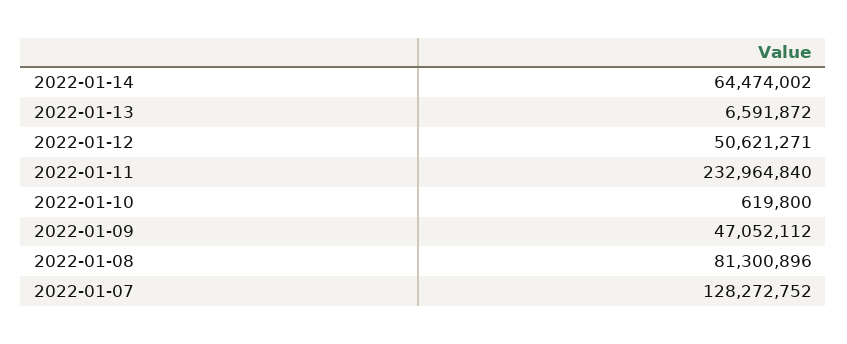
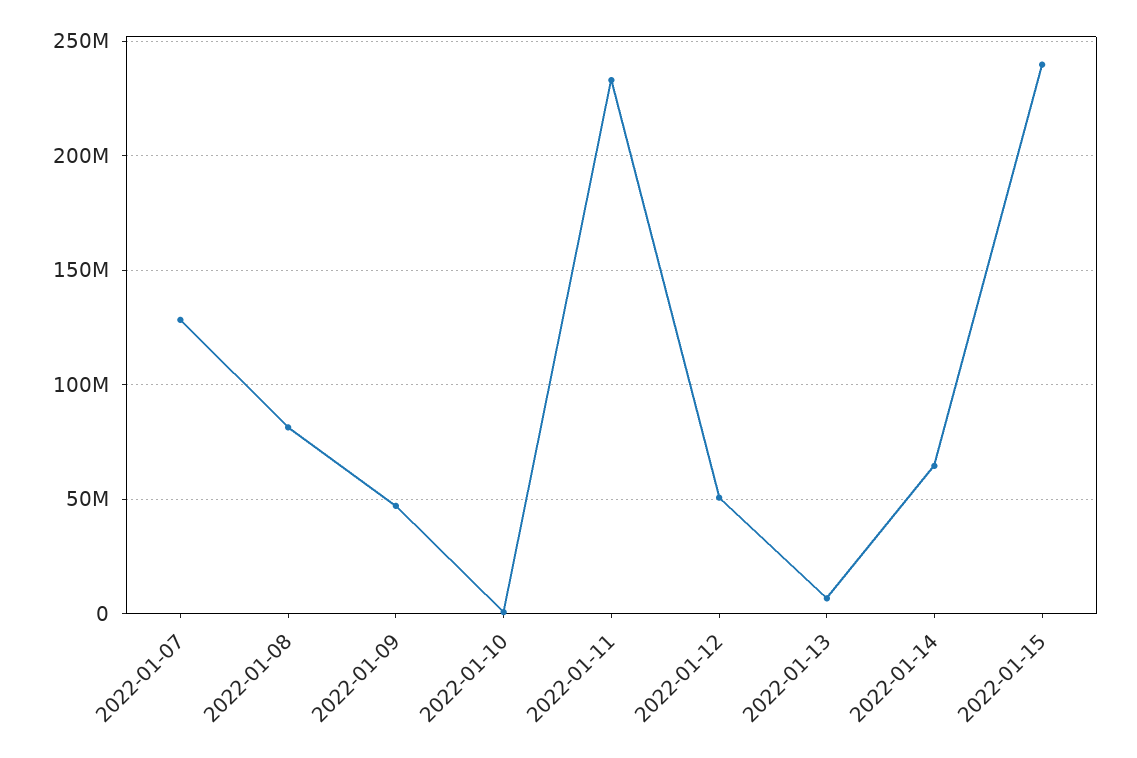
2022-01-15: none -> 240000000

